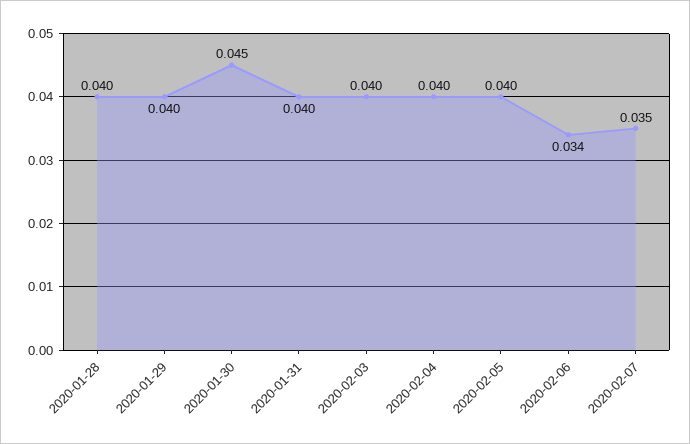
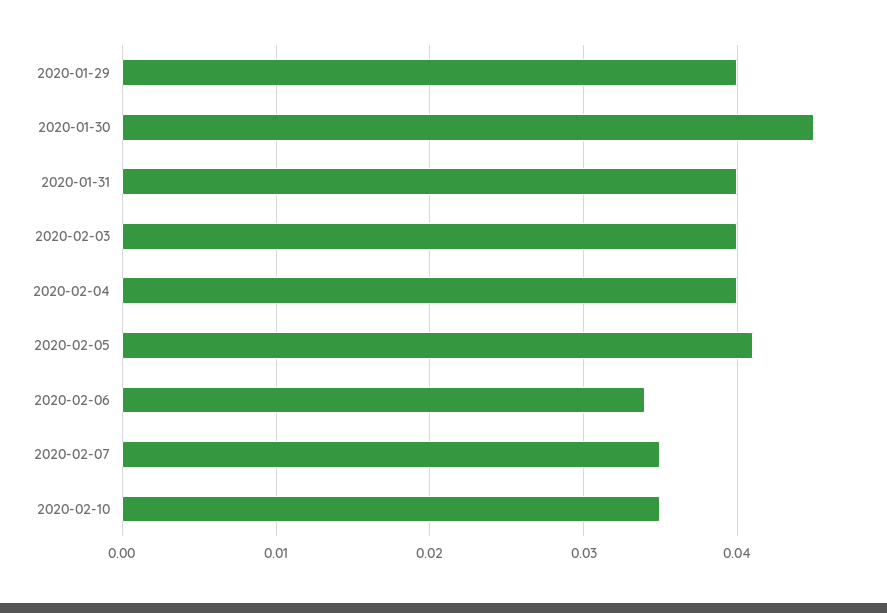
2020-01-28: 0.04 -> none
2020-02-05: 0.04 -> 0.041
2020-02-10: none -> 0.035

